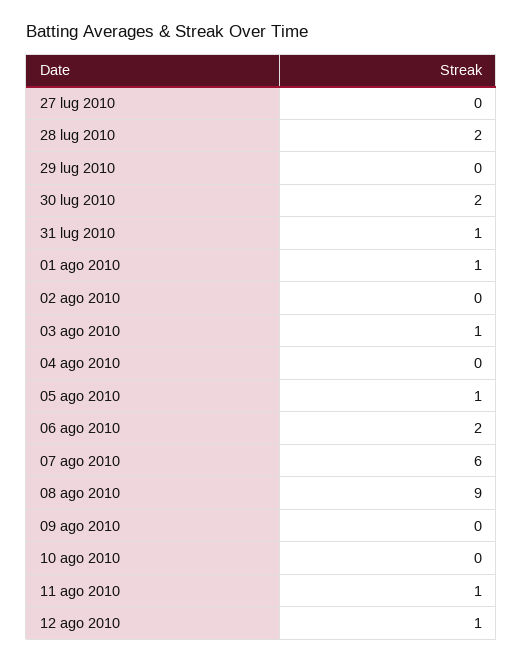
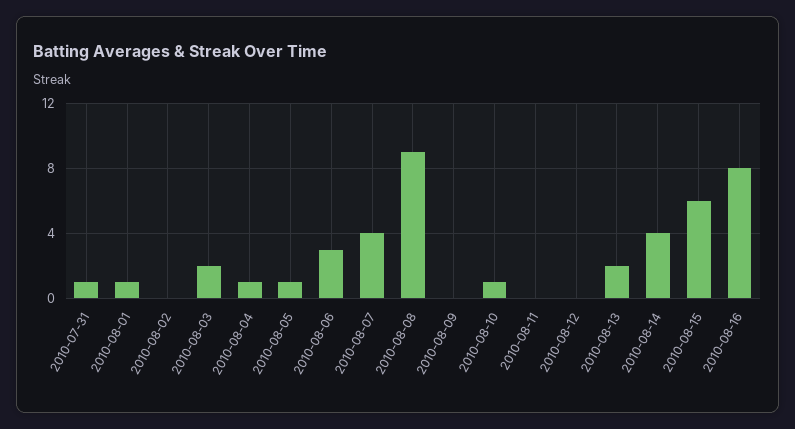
27 lug 2010: 0 -> none
28 lug 2010: 2 -> none
29 lug 2010: 0 -> none
30 lug 2010: 2 -> none
03 ago 2010: 1 -> 2
04 ago 2010: 0 -> 1
06 ago 2010: 2 -> 3
07 ago 2010: 6 -> 4
10 ago 2010: 0 -> 1
11 ago 2010: 1 -> 0
12 ago 2010: 1 -> 0
2010-08-13: none -> 2
2010-08-14: none -> 4
2010-08-15: none -> 6
2010-08-16: none -> 8

